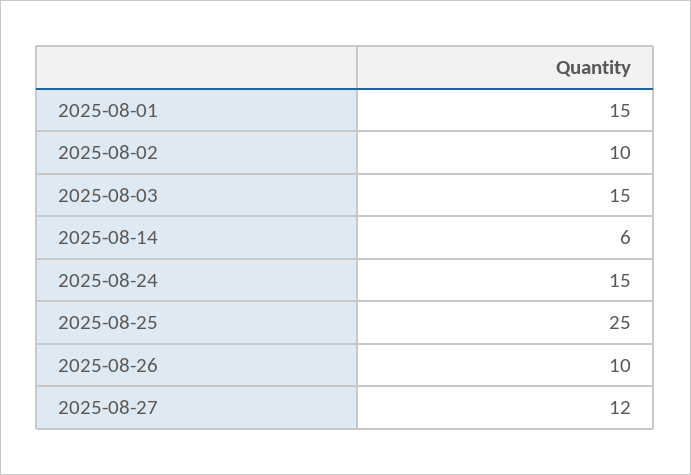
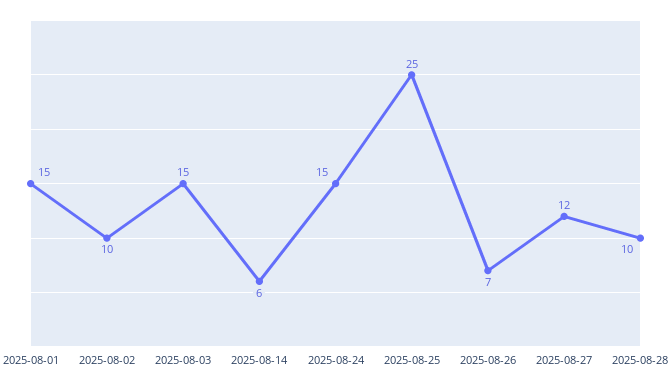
2025-08-26: 10 -> 7
2025-08-28: none -> 10

